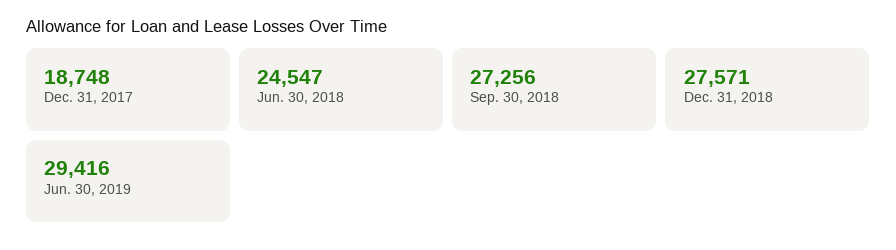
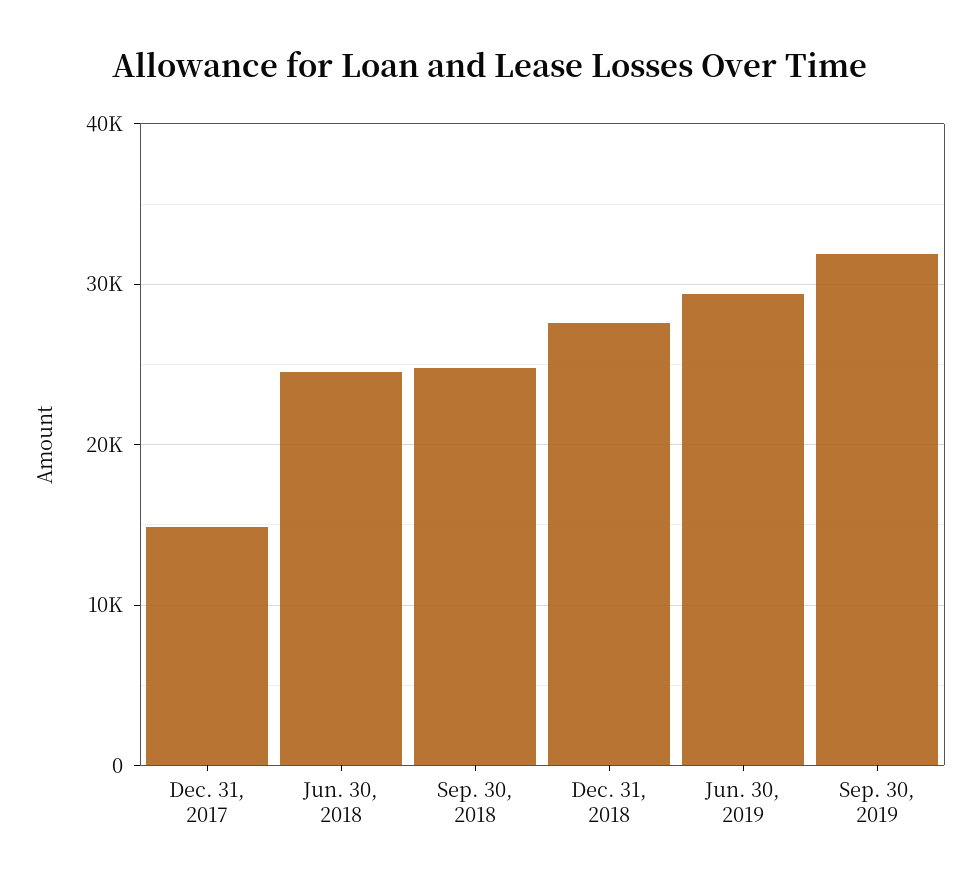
Dec. 31, 2017: 18748 -> 15000
Sep. 30, 2018: 27256 -> 25000
Sep. 30, 2019: none -> 32000

